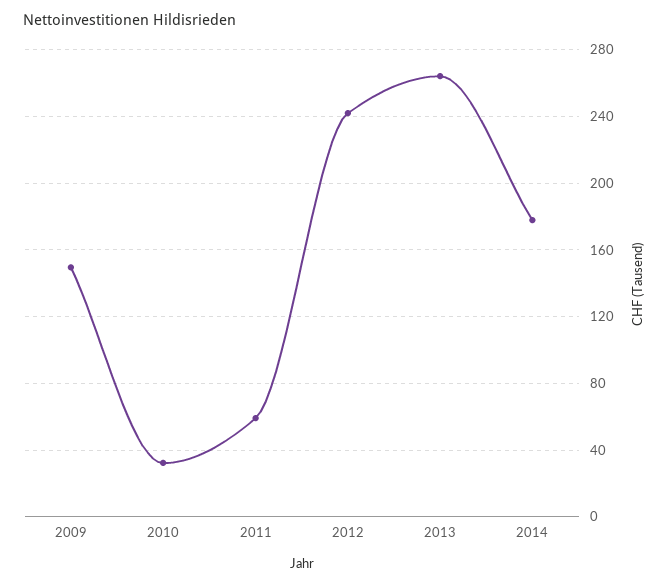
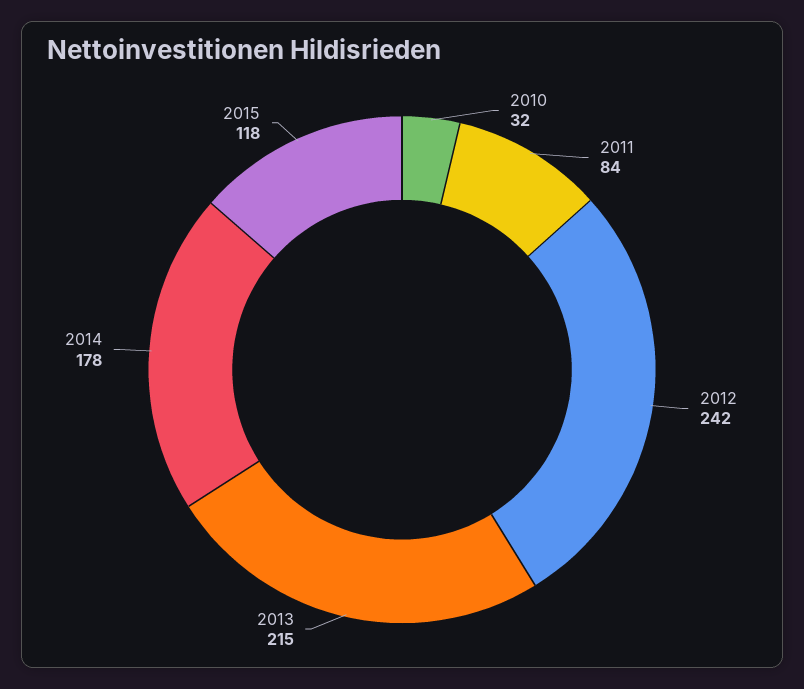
2009: 150 -> none
2011: 60 -> 84
2013: 265 -> 215
2015: none -> 118

